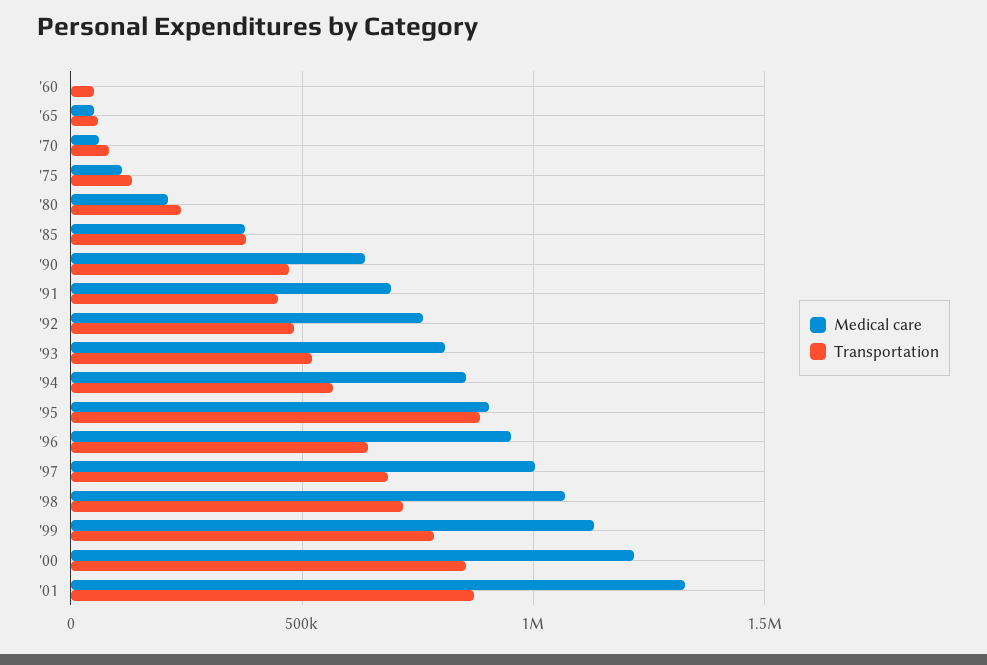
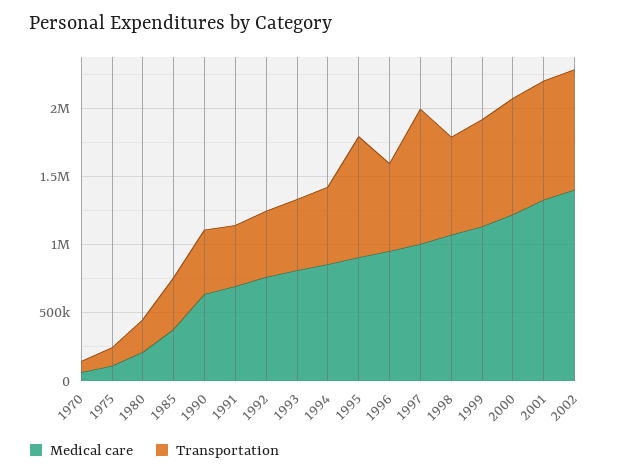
Medical care, '60: 0 -> none
Transportation, '60: 50000 -> none
Medical care, '65: 50000 -> none
Transportation, '65: 50000 -> none
Transportation, '97: 700000 -> 1000000
Medical care, 2002: none -> 1400000
Transportation, 2002: none -> 900000

